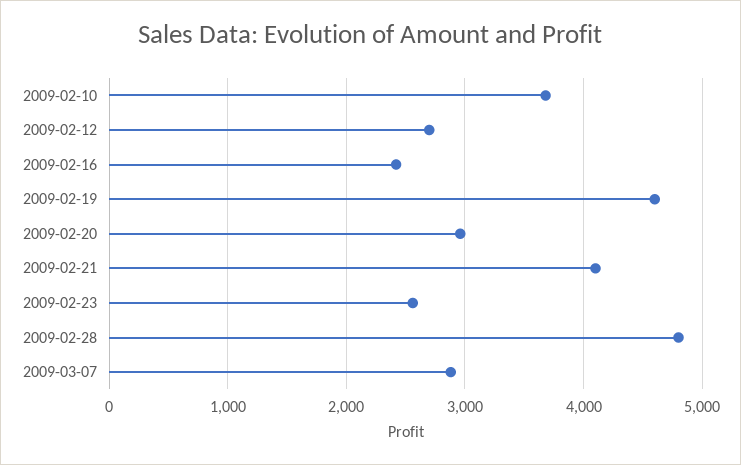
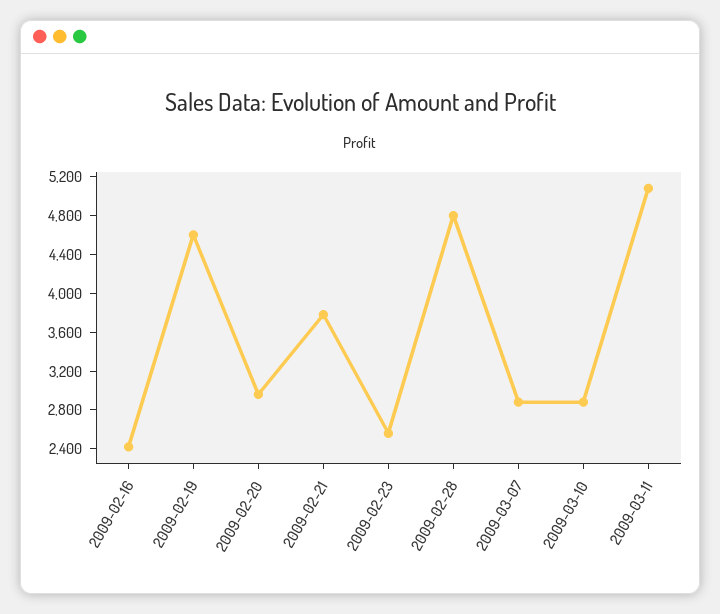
2009-02-10: 3700 -> none
2009-02-12: 2700 -> none
2009-02-21: 4100 -> 3800
2009-03-10: none -> 2900
2009-03-11: none -> 5100

